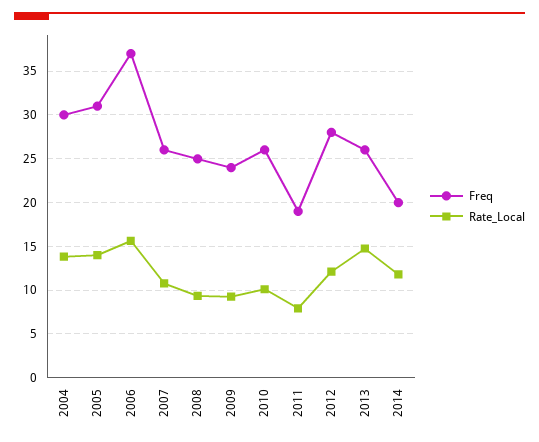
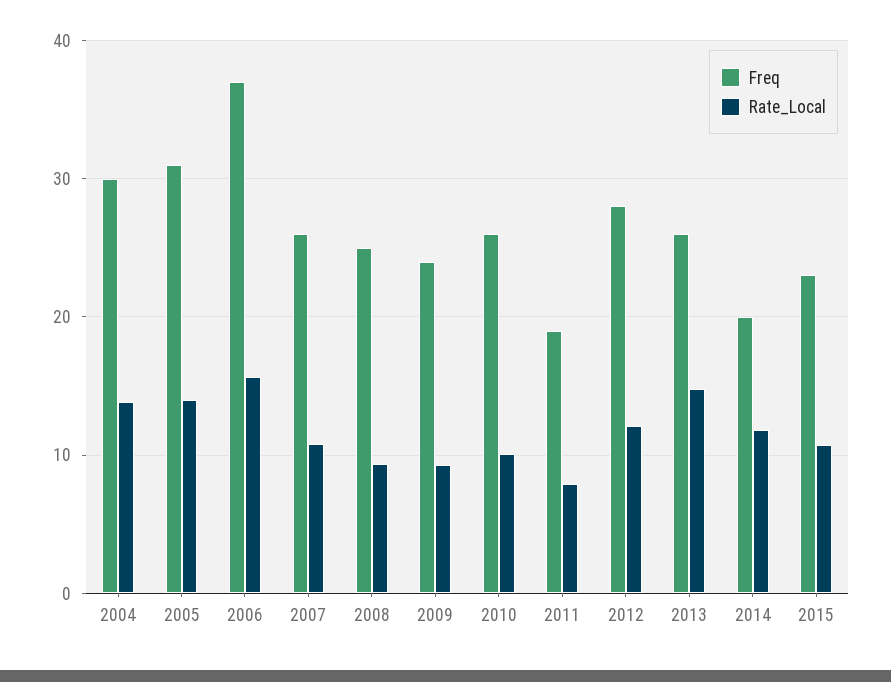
Freq, 2015: none -> 23
Rate_Local, 2015: none -> 11

